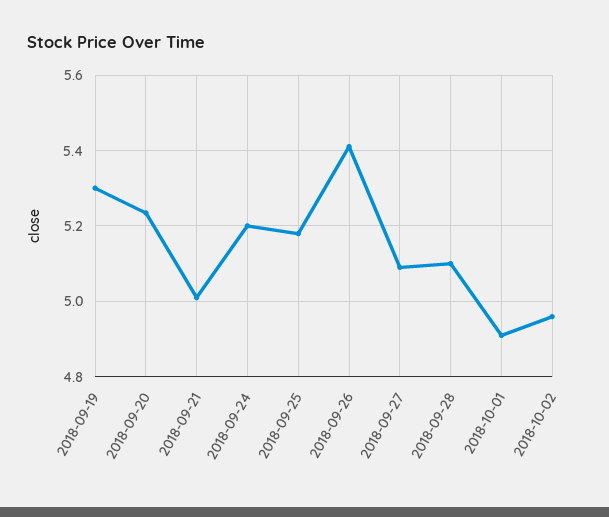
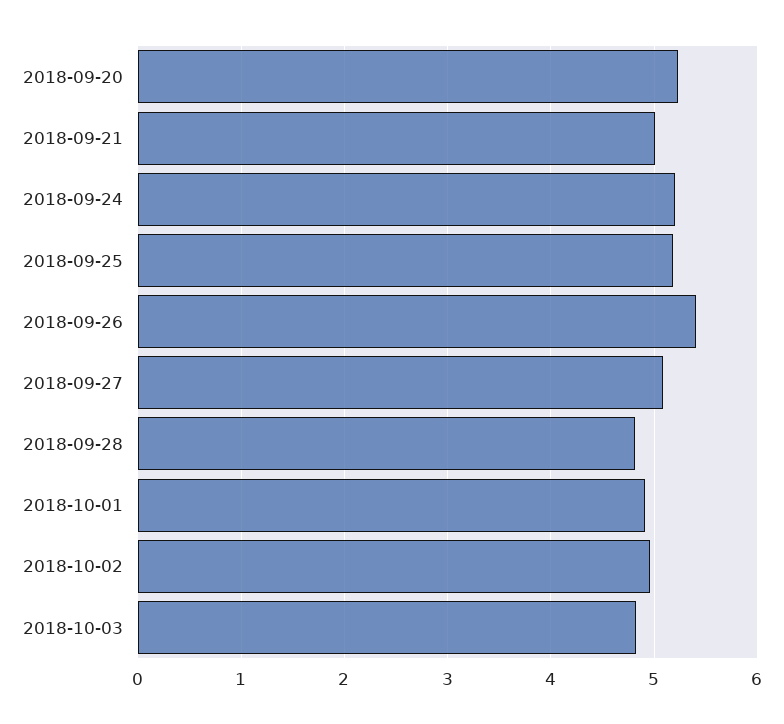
2018-09-19: 5.3 -> none
2018-09-28: 5.1 -> 4.8
2018-10-03: none -> 4.8

